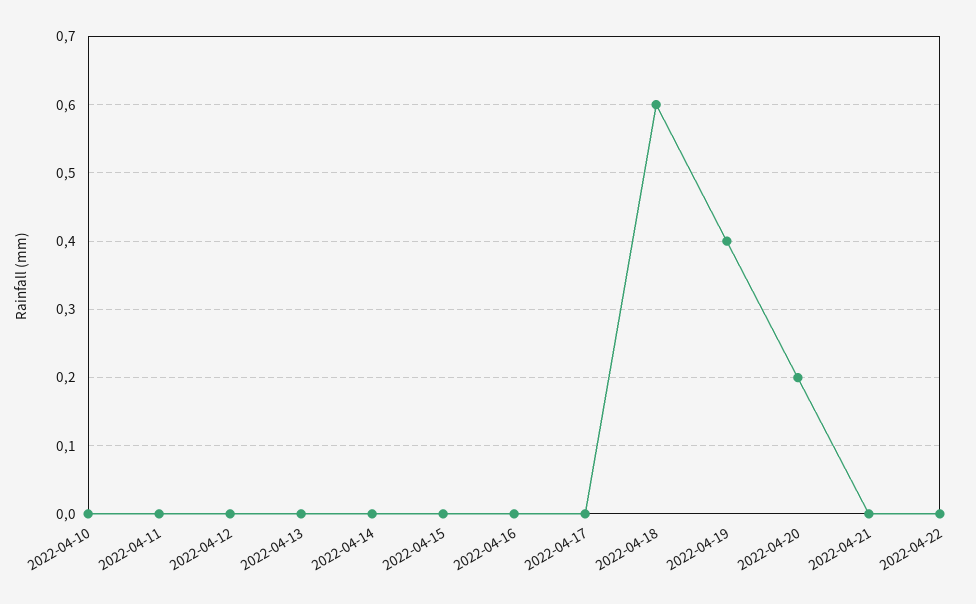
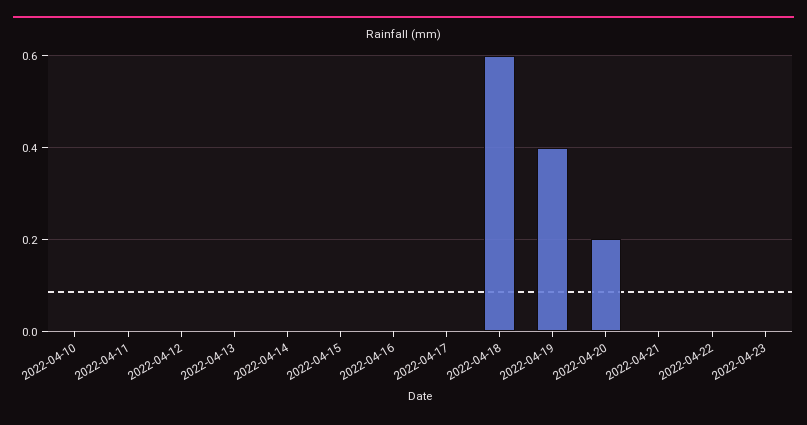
2022-04-23: none -> 0

